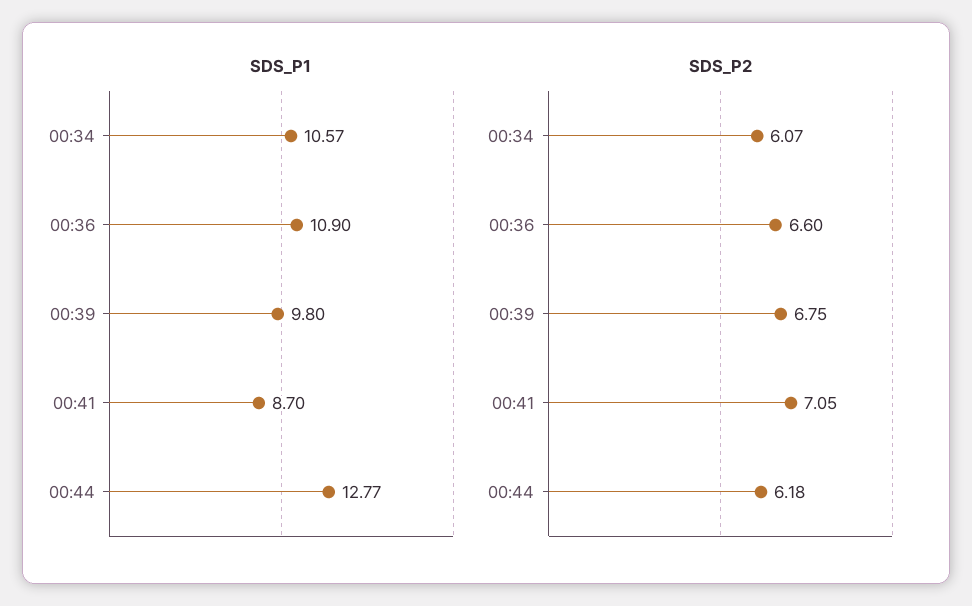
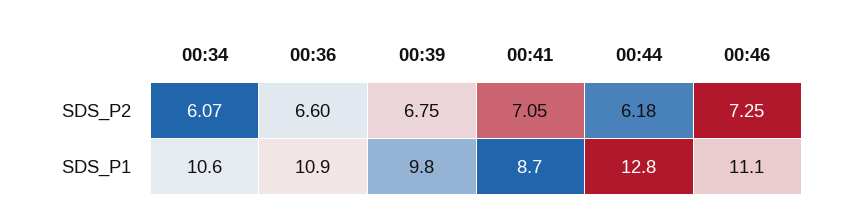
SDS_P2, 00:46: none -> 7.25
SDS_P1, 00:46: none -> 11.1

